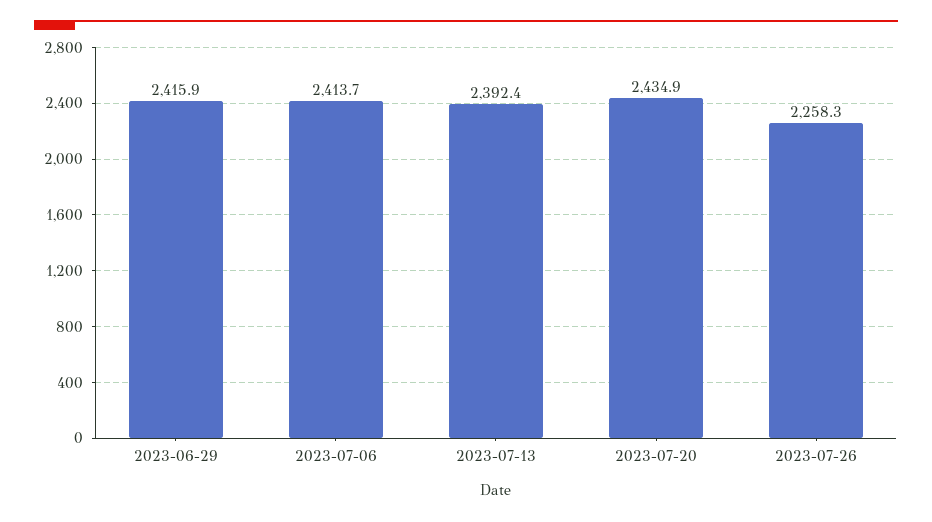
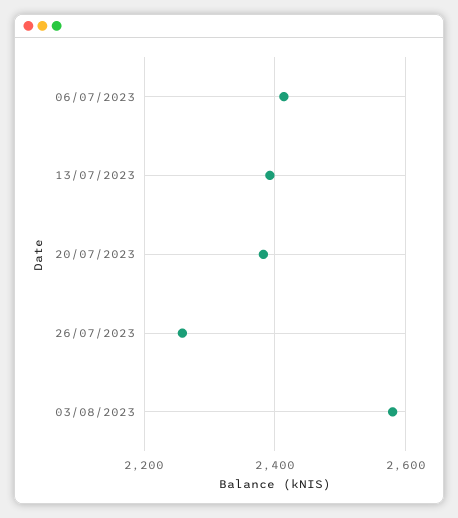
2023-06-29: 2415.9 -> none
2023-07-20: 2434.9 -> 2380
03/08/2023: none -> 2580

